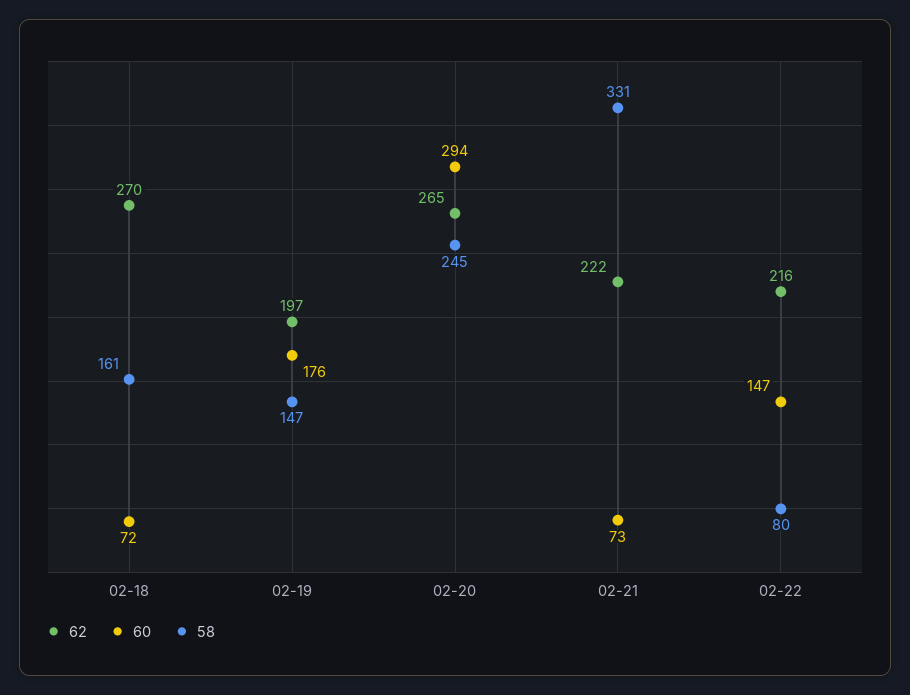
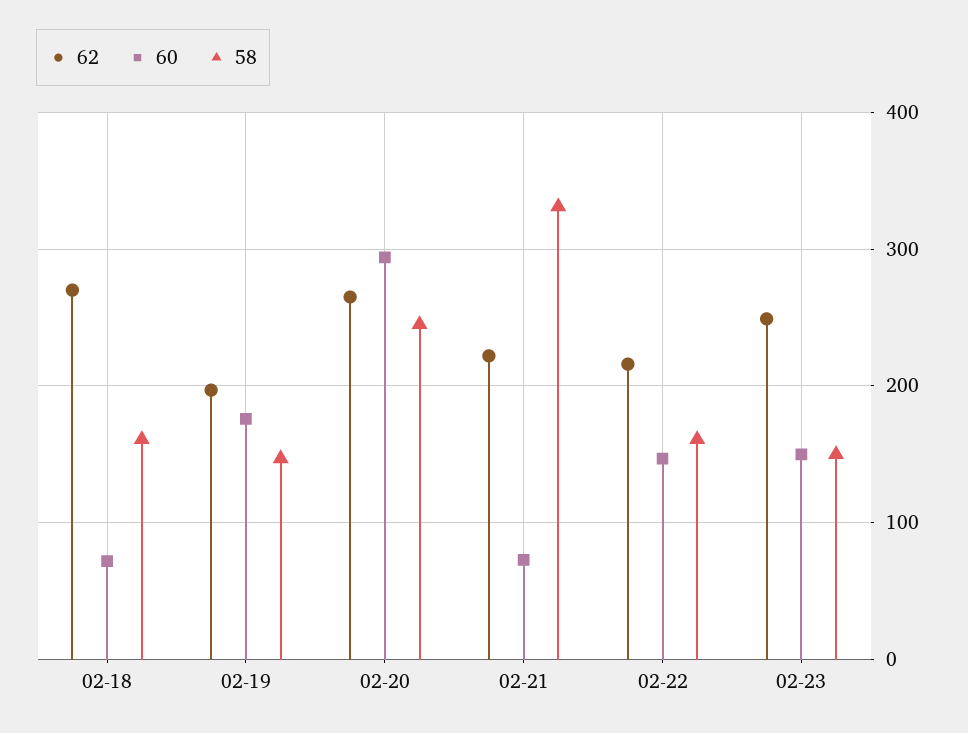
58, 02-22: 80 -> 160
62, 02-23: none -> 250
60, 02-23: none -> 150
58, 02-23: none -> 150

